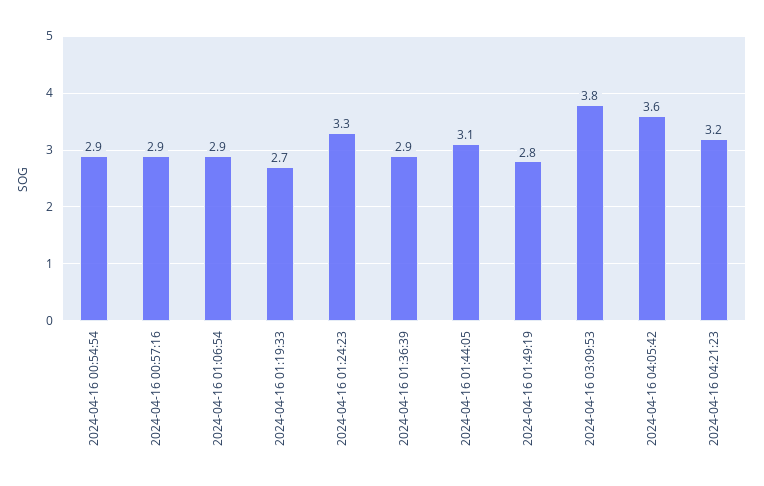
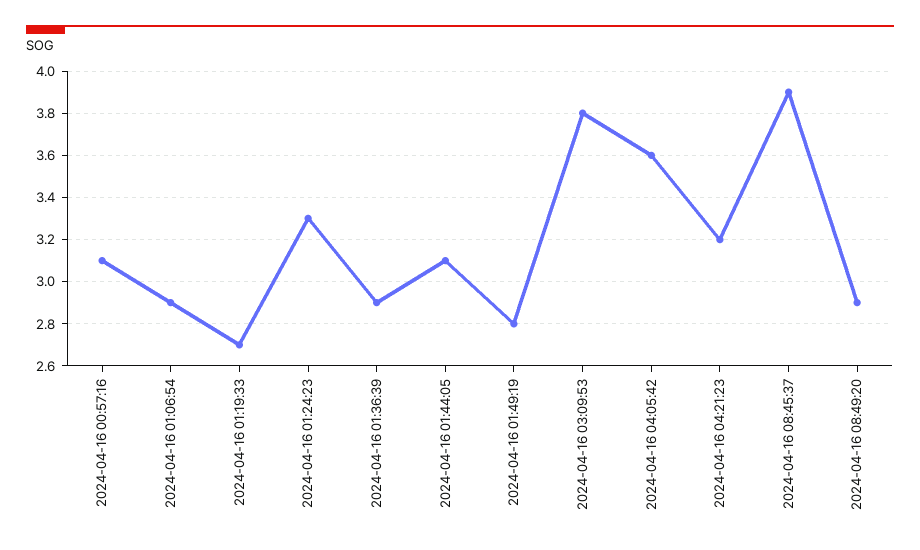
2024-04-16 00:54:54: 2.9 -> none
2024-04-16 00:57:16: 2.9 -> 3.1
2024-04-16 08:45:37: none -> 3.9
2024-04-16 08:49:20: none -> 2.9

